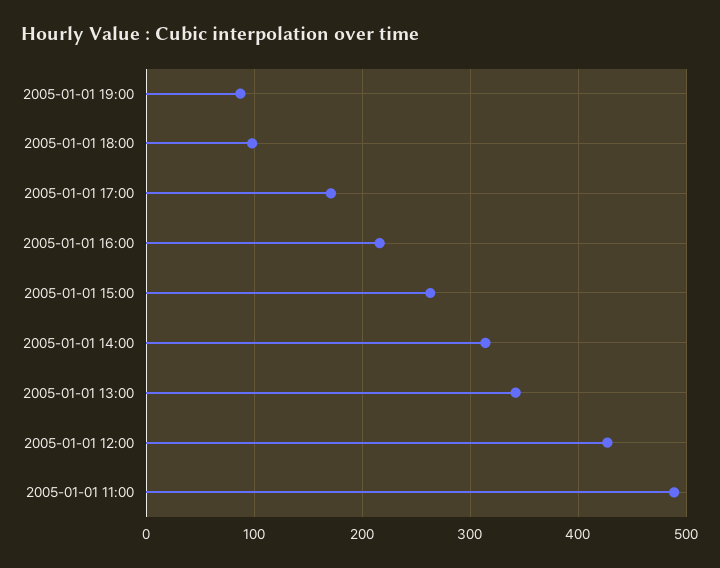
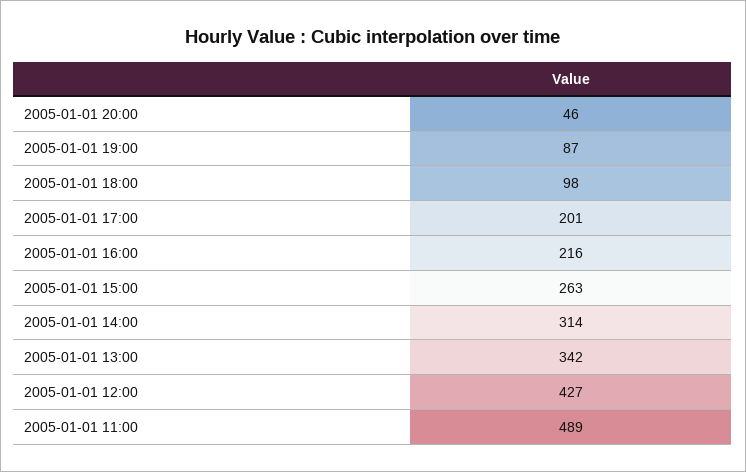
2005-01-01 17:00: 170 -> 201
2005-01-01 20:00: none -> 46

